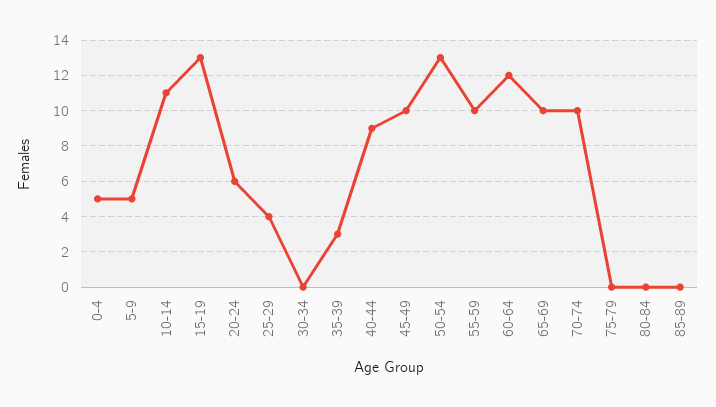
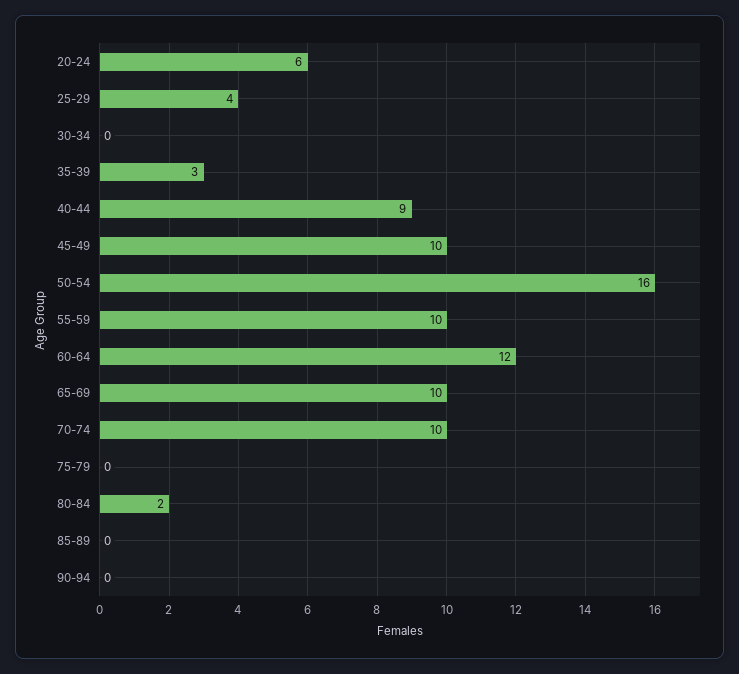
0-4: 5 -> none
5-9: 5 -> none
10-14: 11 -> none
15-19: 13 -> none
50-54: 13 -> 16
80-84: 0 -> 2
90-94: none -> 0

